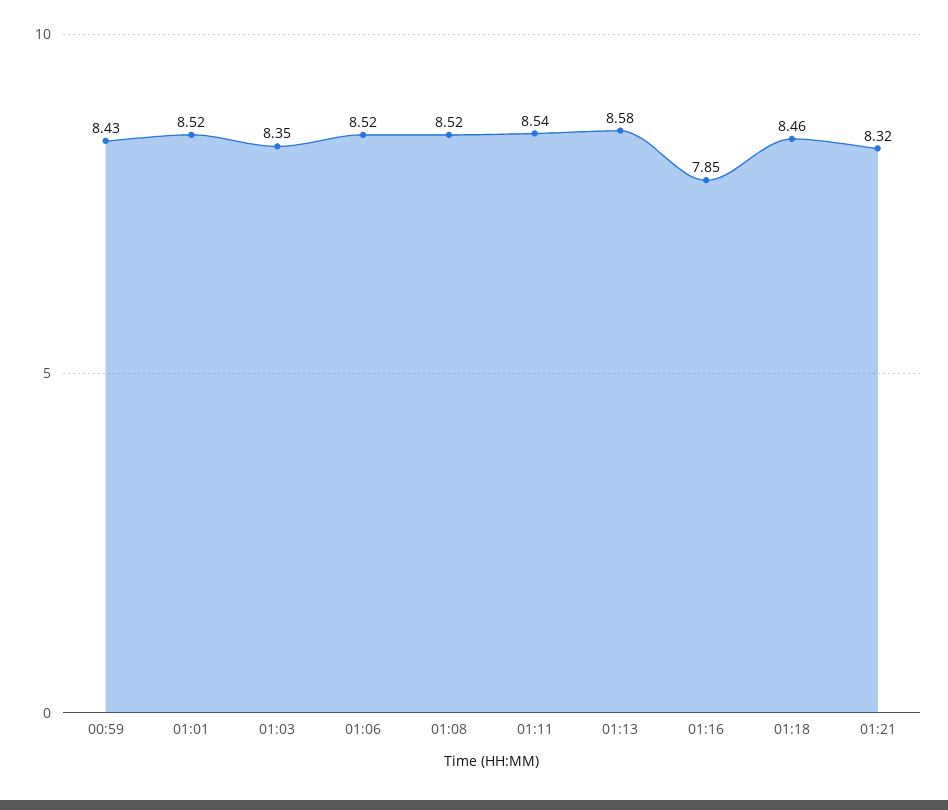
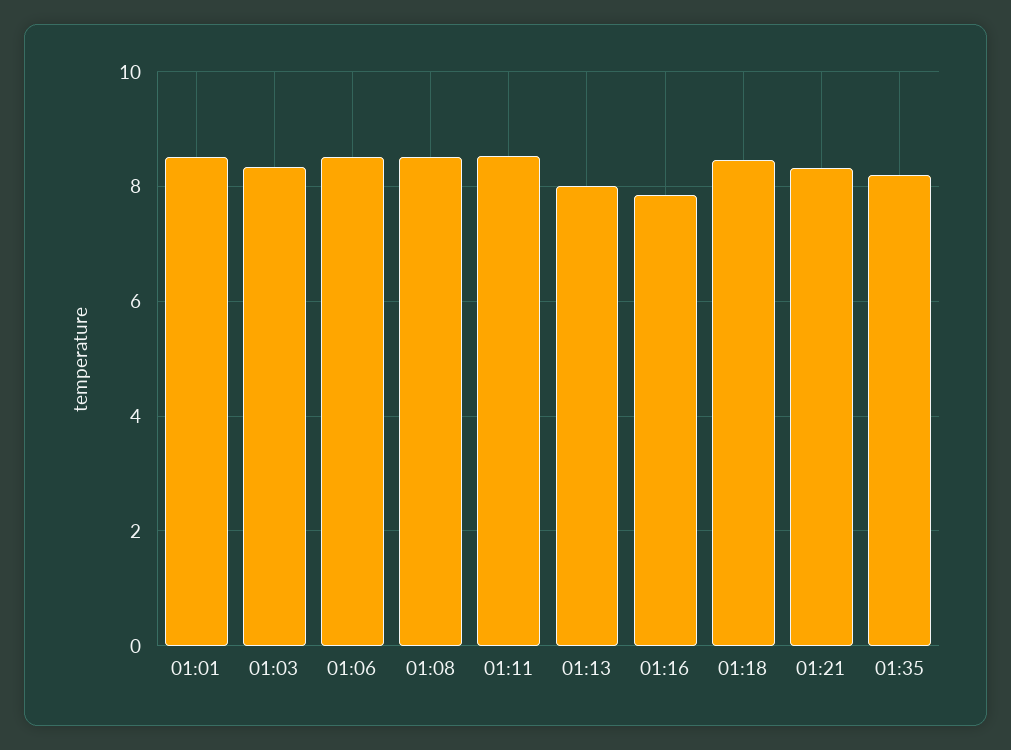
00:59: 8.43 -> none
01:13: 8.58 -> 8
01:35: none -> 8.2

